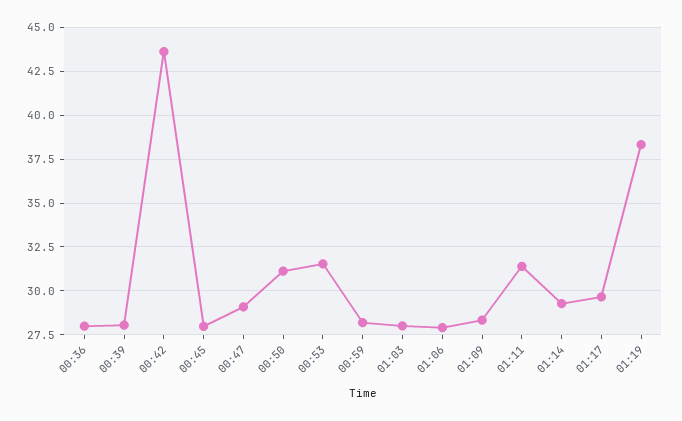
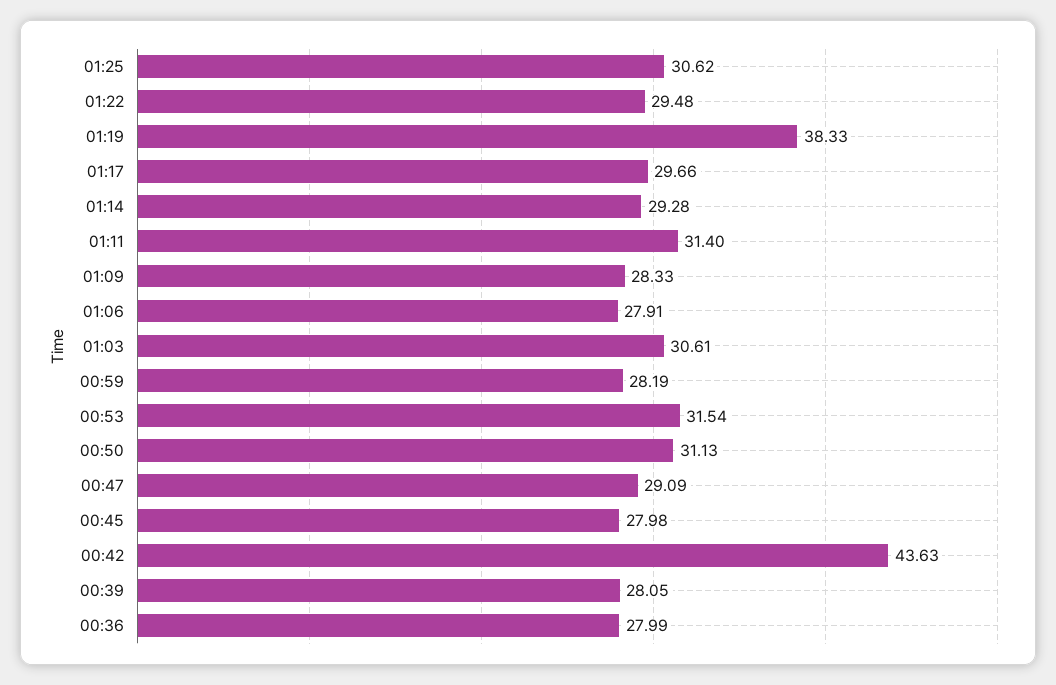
01:03: 28 -> 30.61
01:25: none -> 30.62
01:22: none -> 29.48

